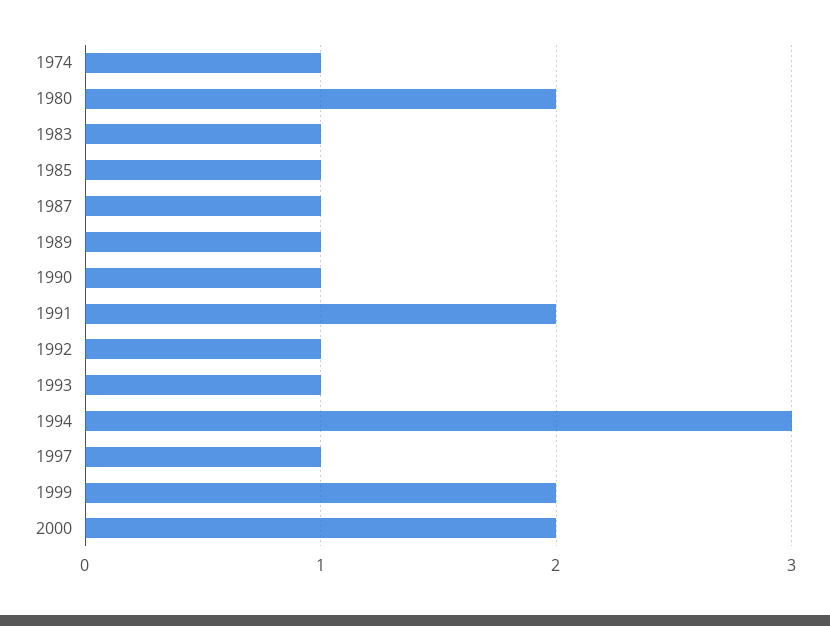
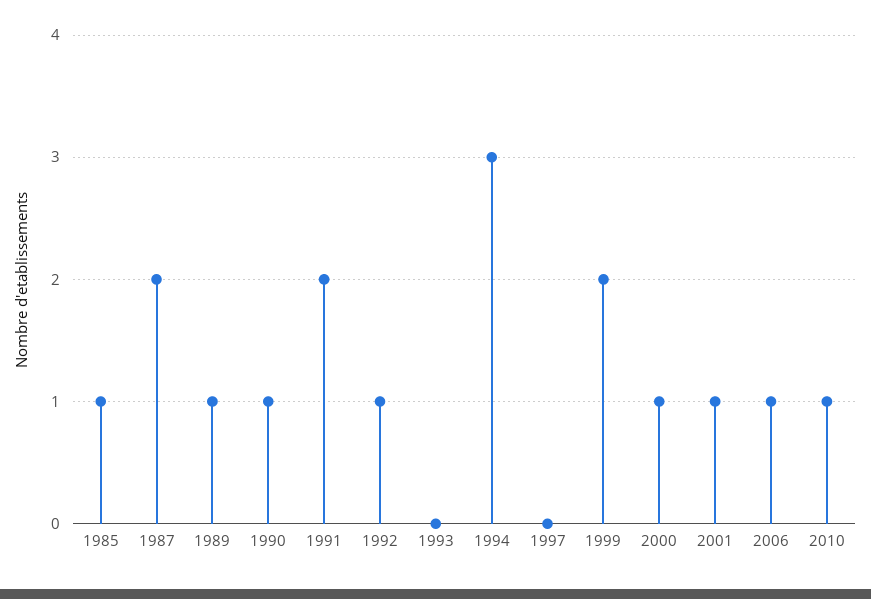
1974: 1 -> none
1980: 2 -> none
1983: 1 -> none
1987: 1 -> 2
1993: 1 -> 0
1997: 1 -> 0
2000: 2 -> 1
2001: none -> 1
2006: none -> 1
2010: none -> 1

